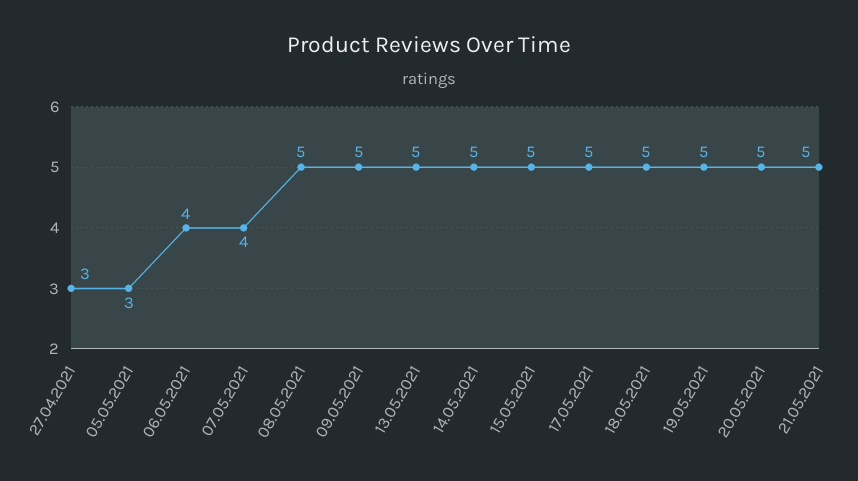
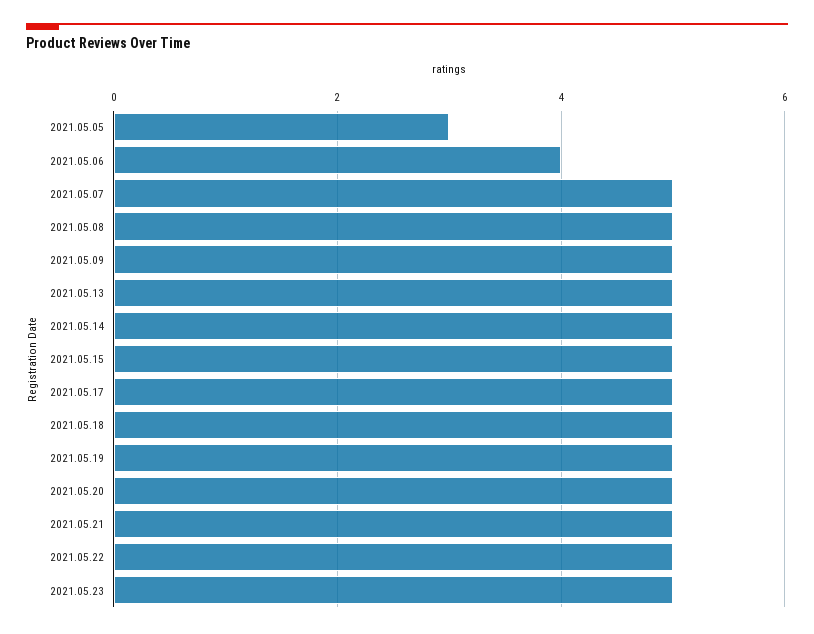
27.04.2021: 3 -> none
07.05.2021: 4 -> 5
2021.05.22: none -> 5
2021.05.23: none -> 5

